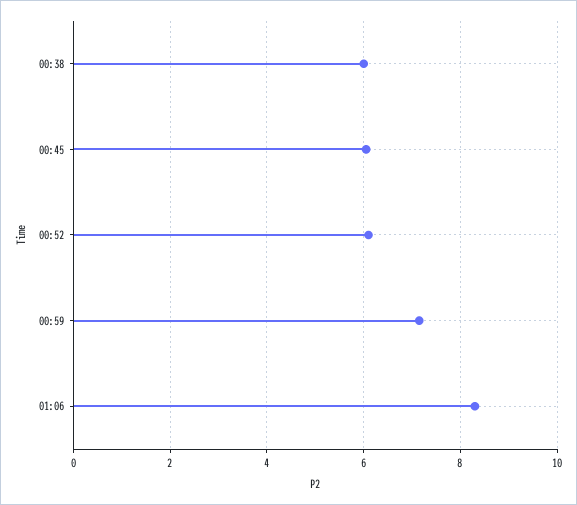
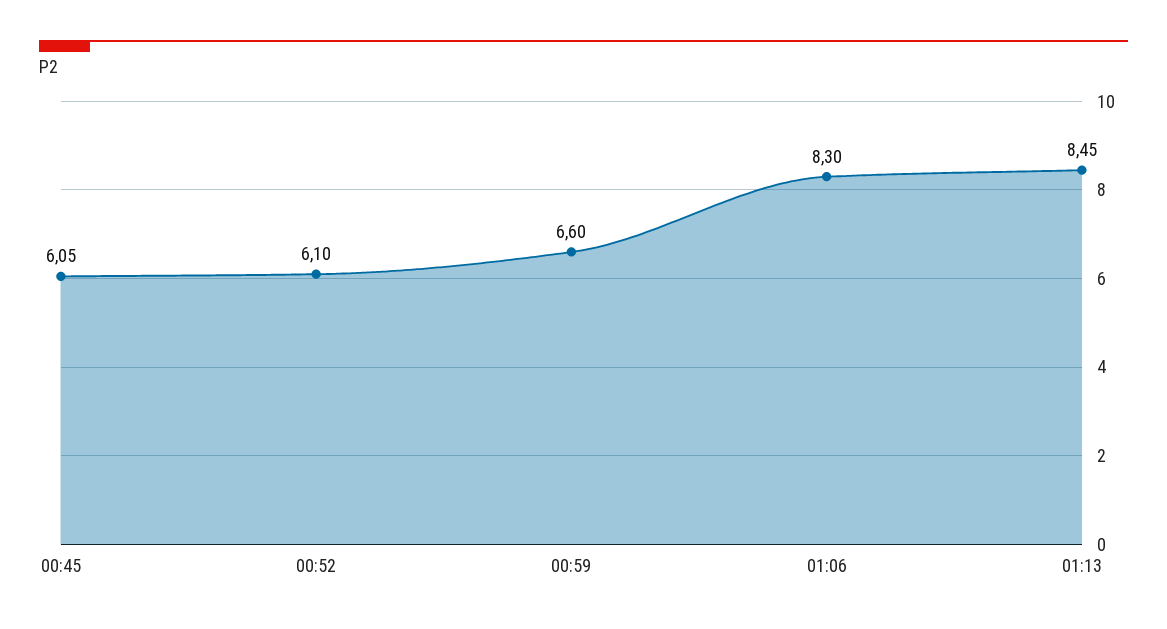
00:38: 6 -> none
00:59: 7.2 -> 6.6
01:13: none -> 8.45

